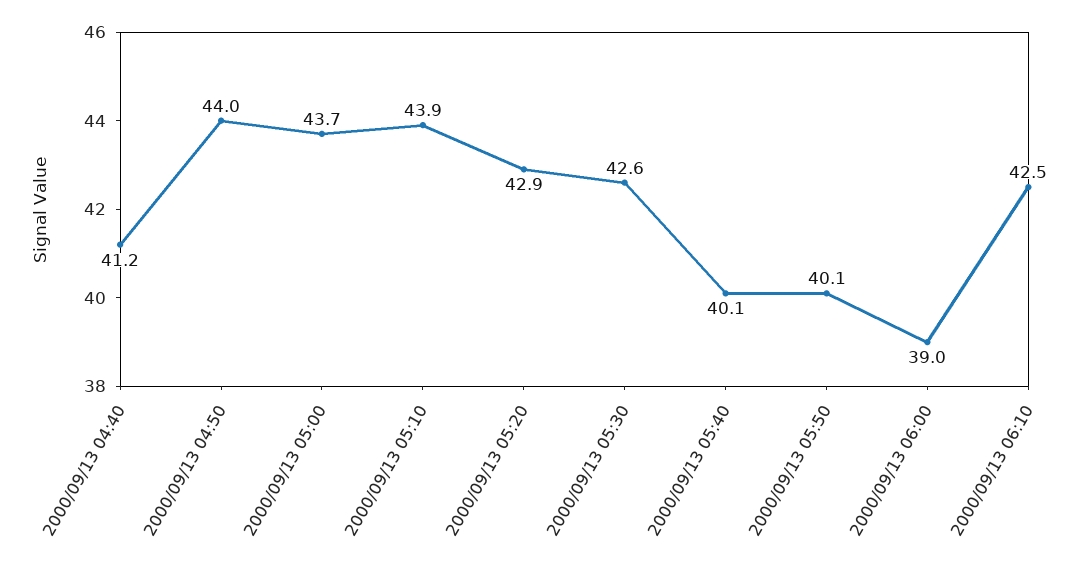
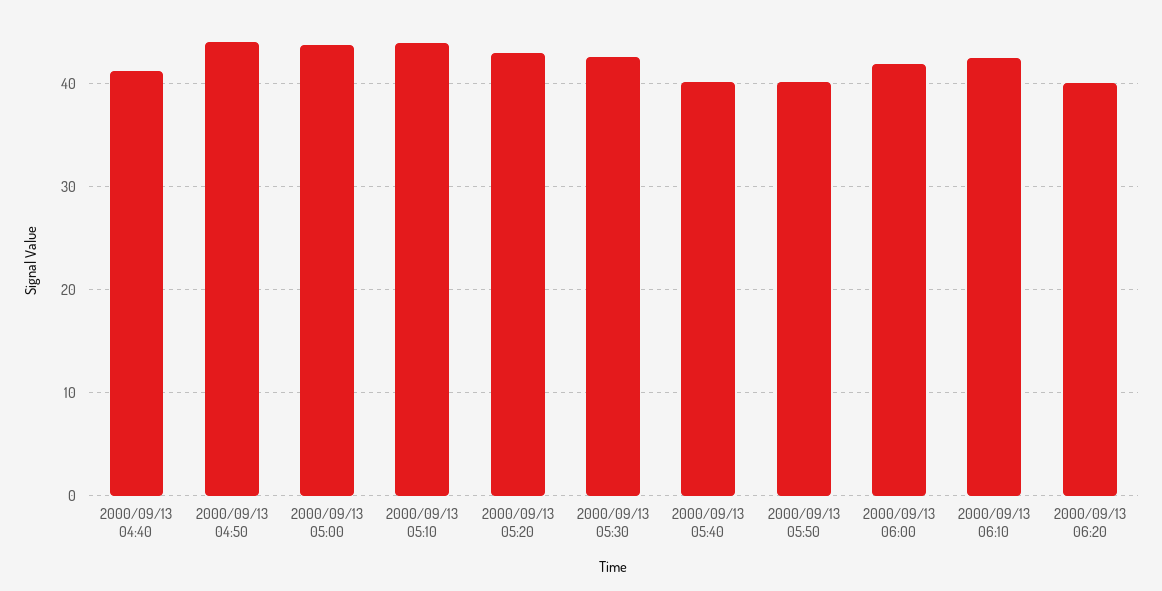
2000/09/13 06:00: 39 -> 42
2000/09/13 06:20: none -> 40

